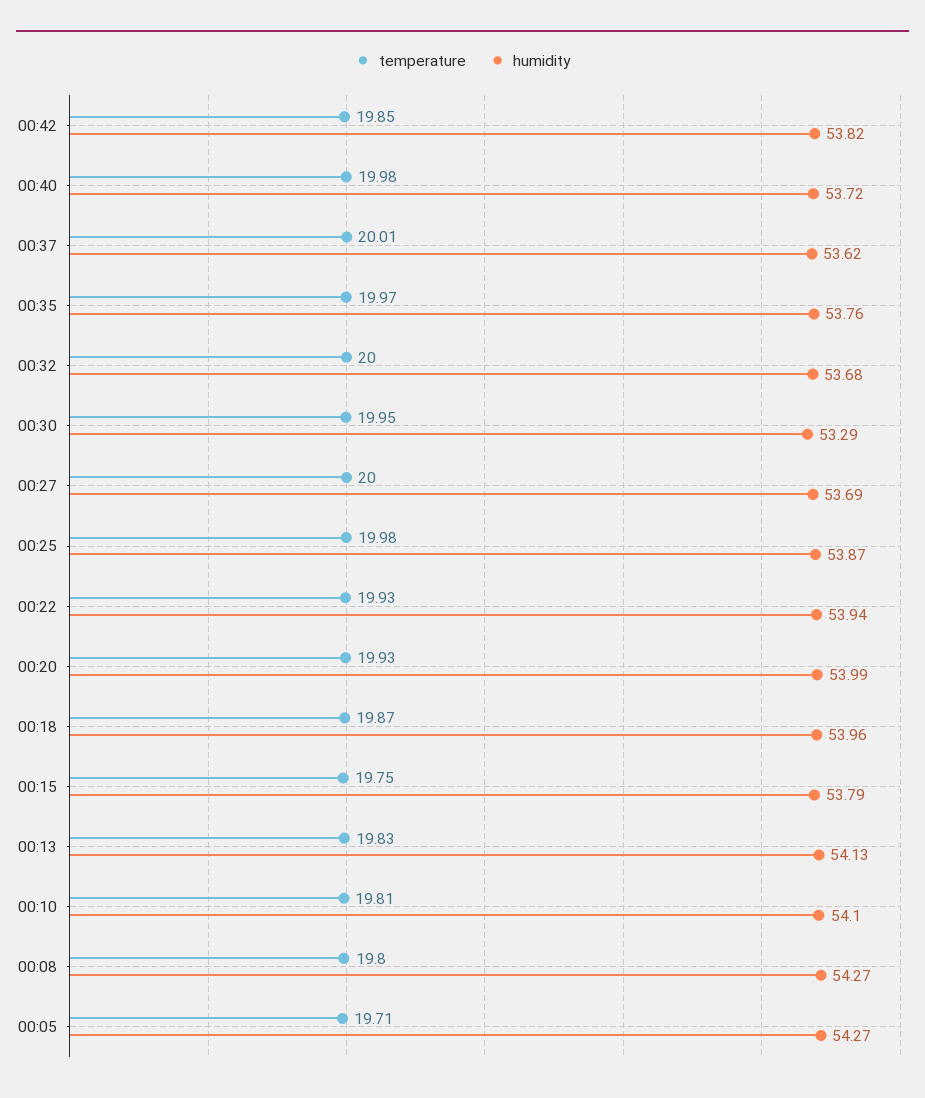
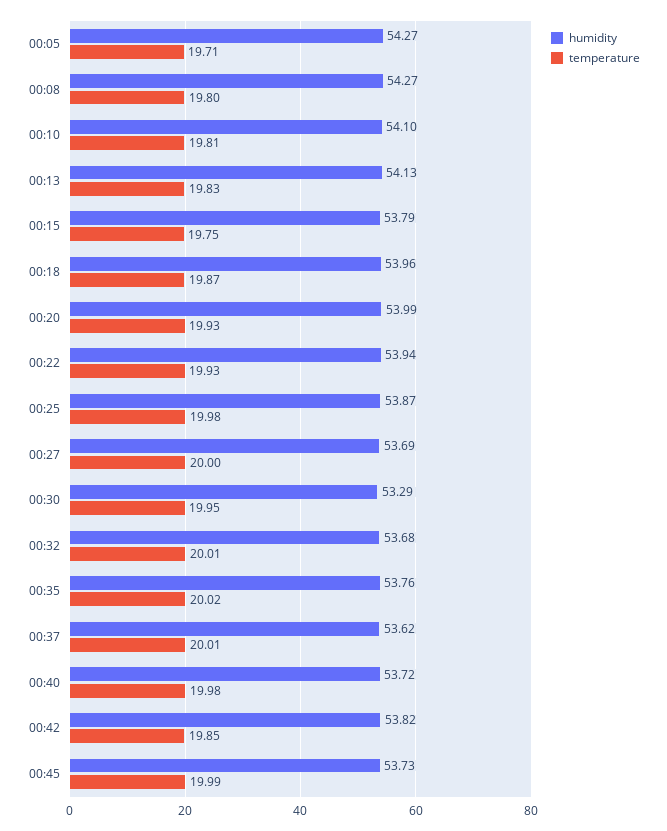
temperature, 00:35: 19.97 -> 20.02
temperature, 00:32: 20 -> 20.01
humidity, 00:45: none -> 53.73
temperature, 00:45: none -> 19.99

